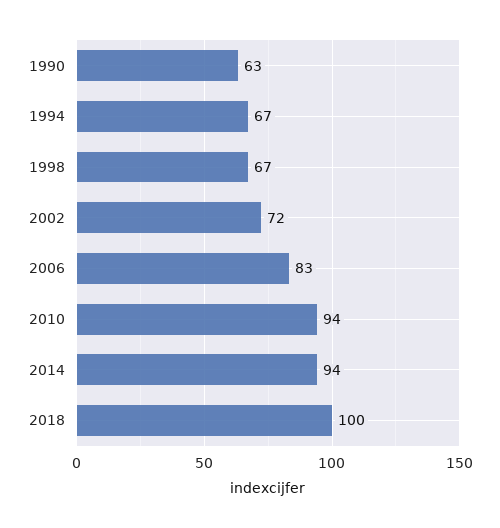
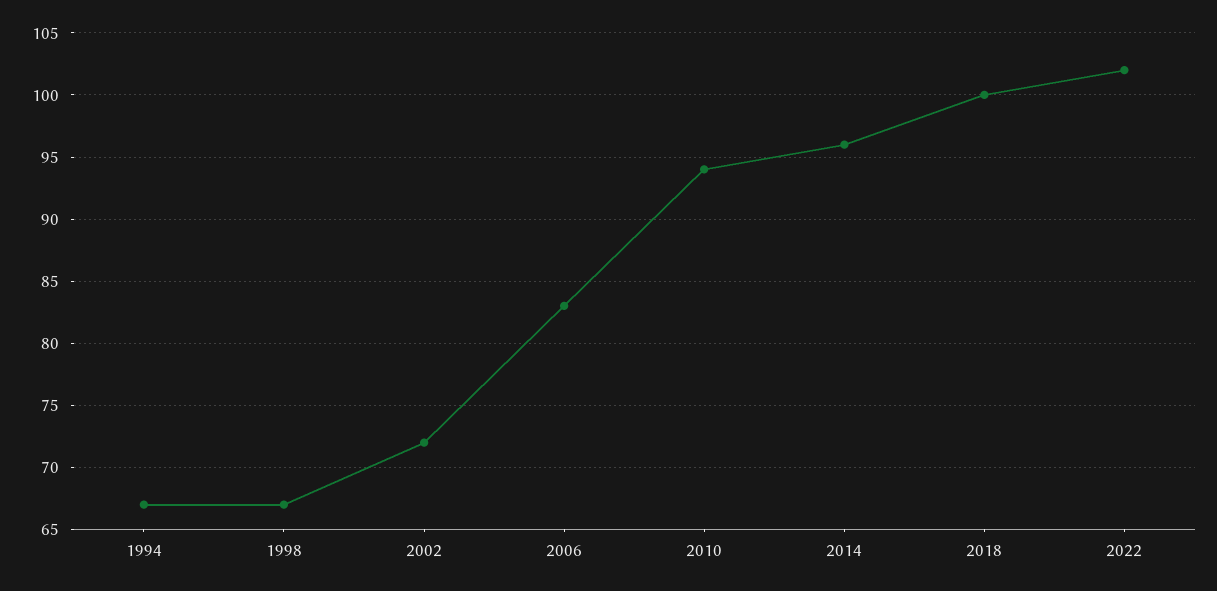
1990: 63 -> none
2014: 94 -> 96
2022: none -> 102

